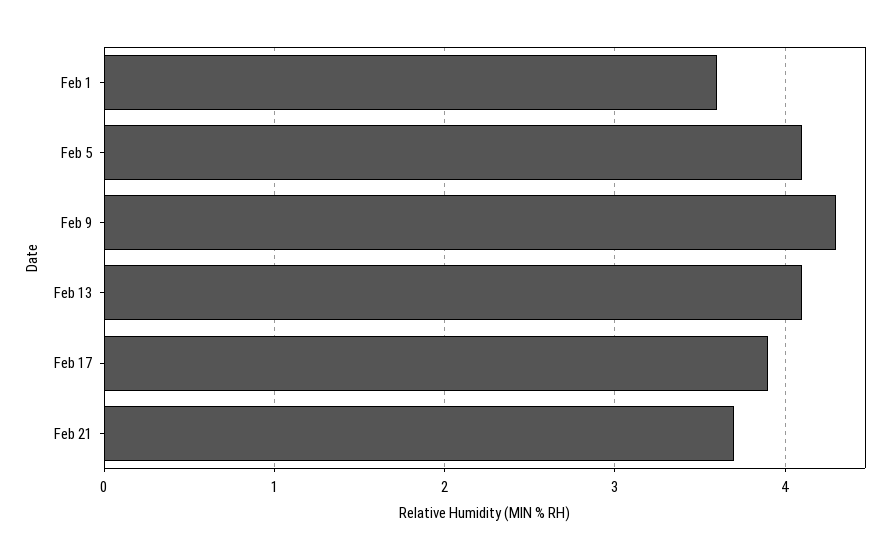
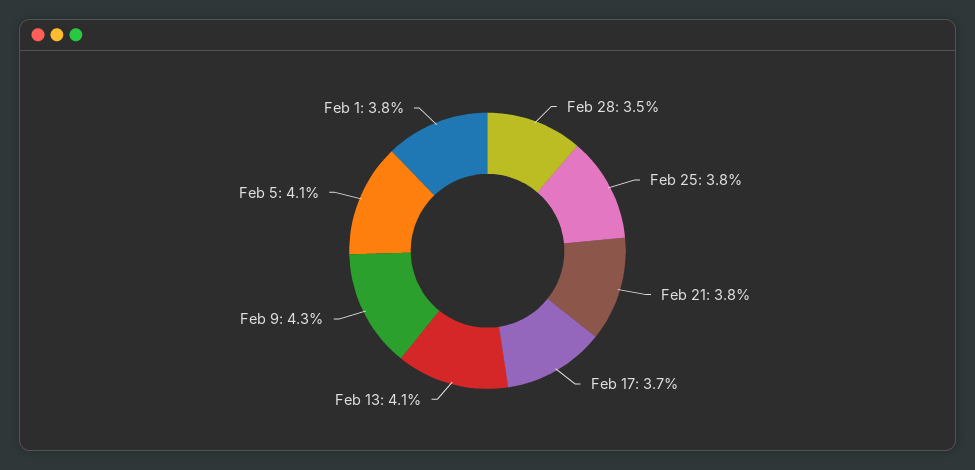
Feb 1: 3.6 -> 3.8
Feb 17: 3.9 -> 3.7
Feb 21: 3.7 -> 3.8
Feb 28: none -> 3.5
Feb 25: none -> 3.8

